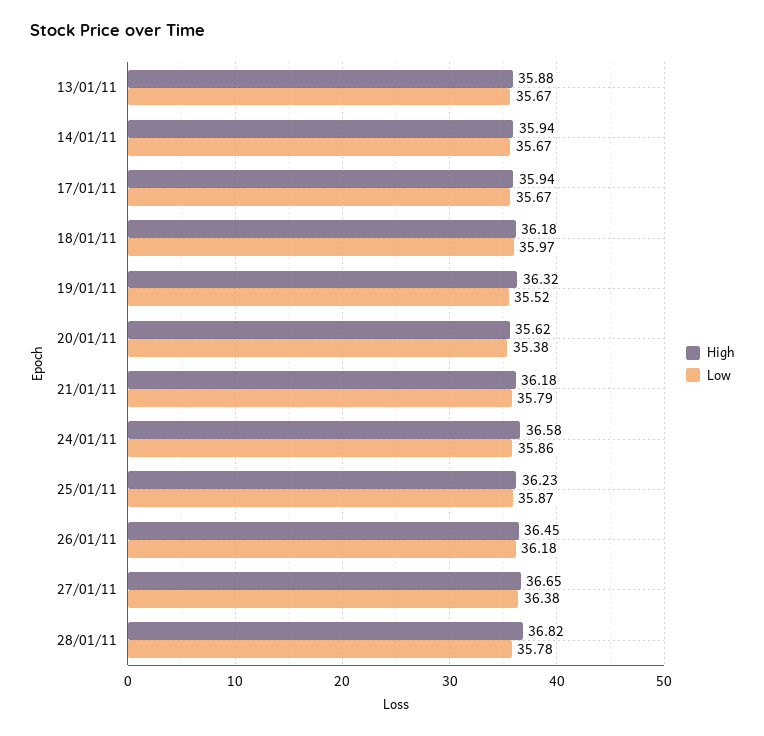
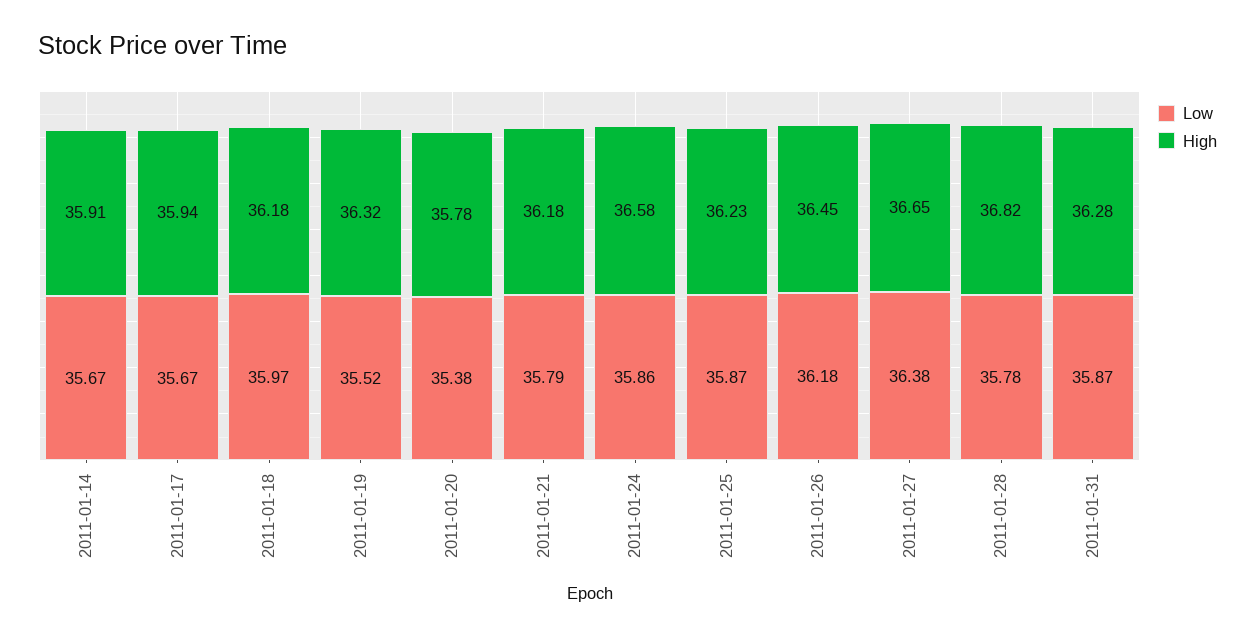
High, 13/01/11: 35.88 -> none
Low, 13/01/11: 35.67 -> none
High, 14/01/11: 35.94 -> 35.91
High, 20/01/11: 35.62 -> 35.78
Low, 2011-01-31: none -> 35.87
High, 2011-01-31: none -> 36.28

